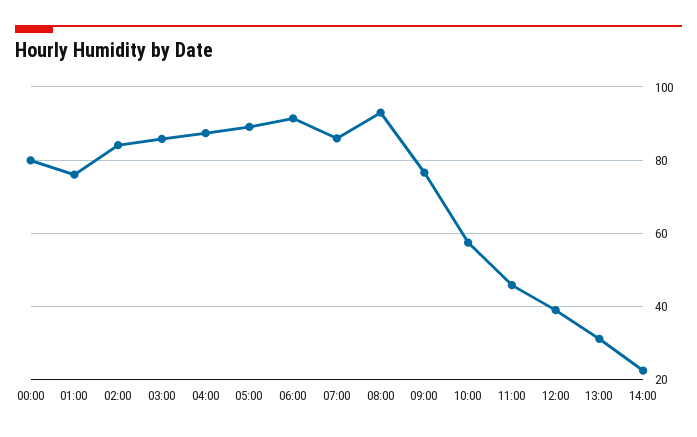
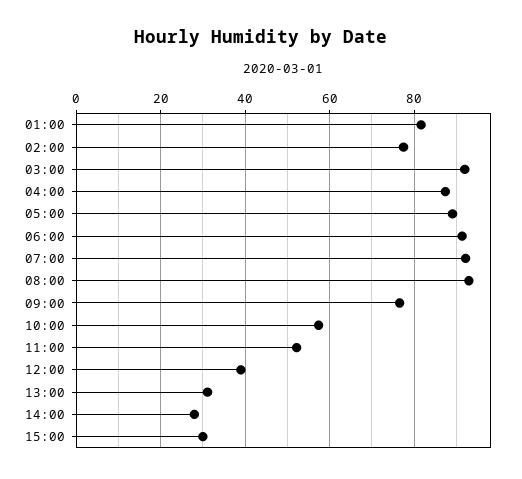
00:00: 80 -> none
01:00: 76 -> 82
02:00: 84 -> 78
03:00: 86 -> 92
07:00: 86 -> 92
11:00: 46 -> 52
14:00: 22 -> 28
15:00: none -> 30

